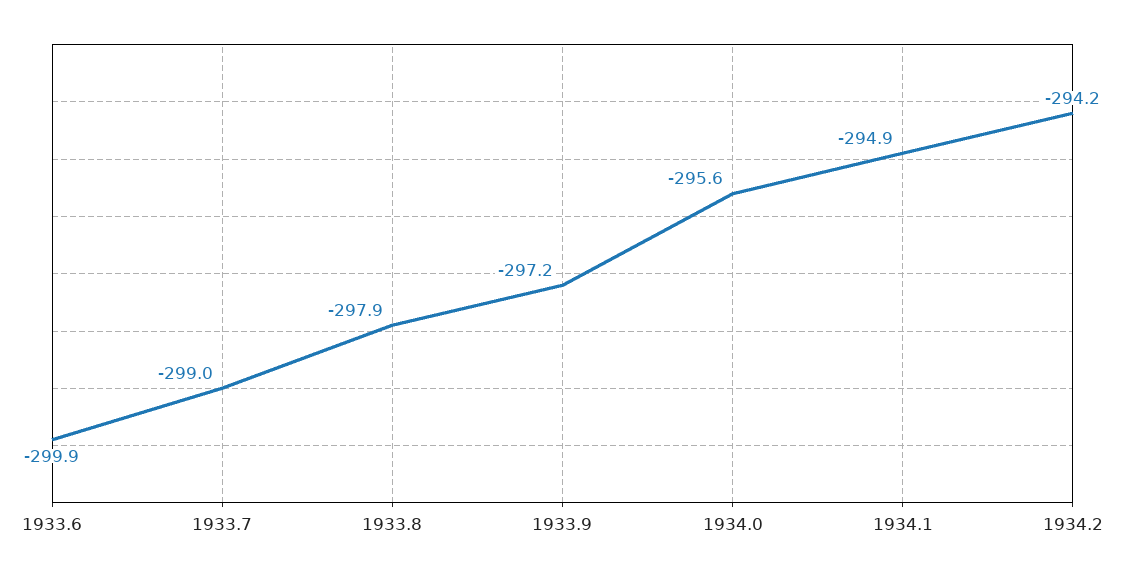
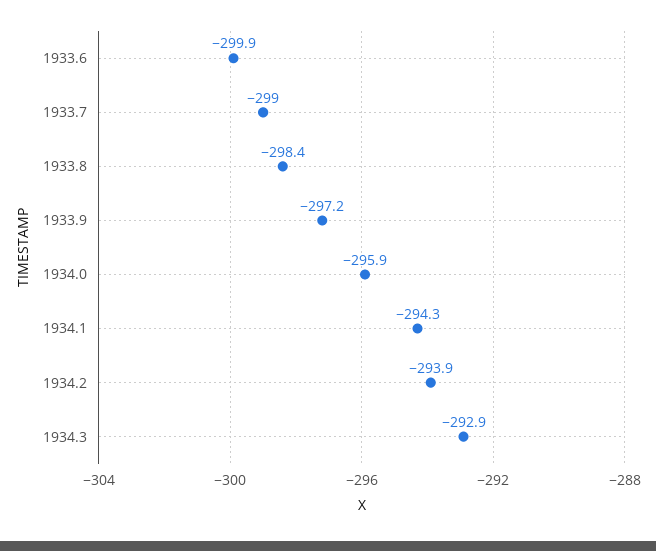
1933.8: -297.9 -> -298.4
1934.0: -295.6 -> -295.9
1934.1: -294.9 -> -294.3
1934.2: -294.2 -> -293.9
1934.3: none -> -292.9

